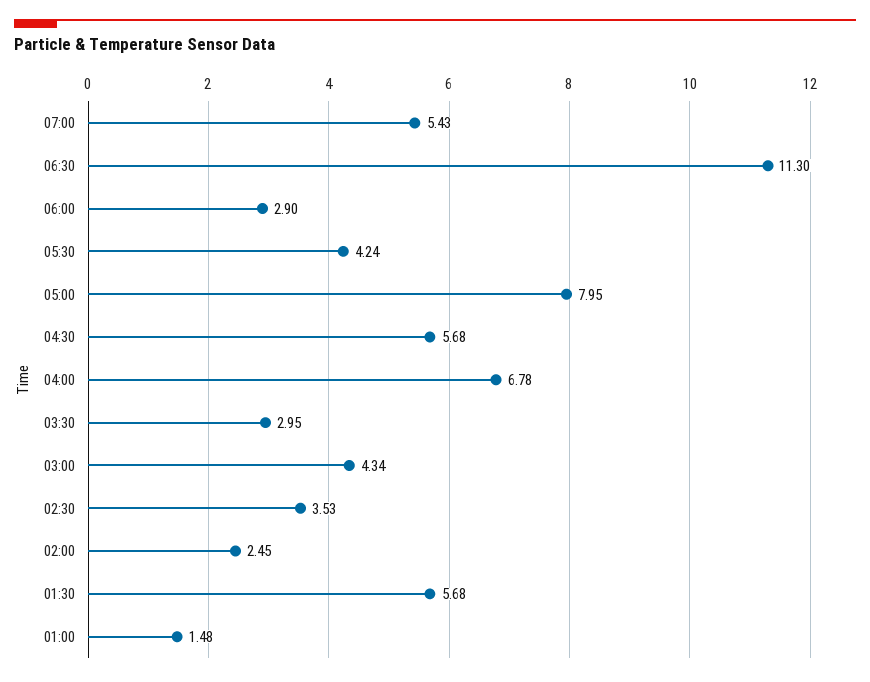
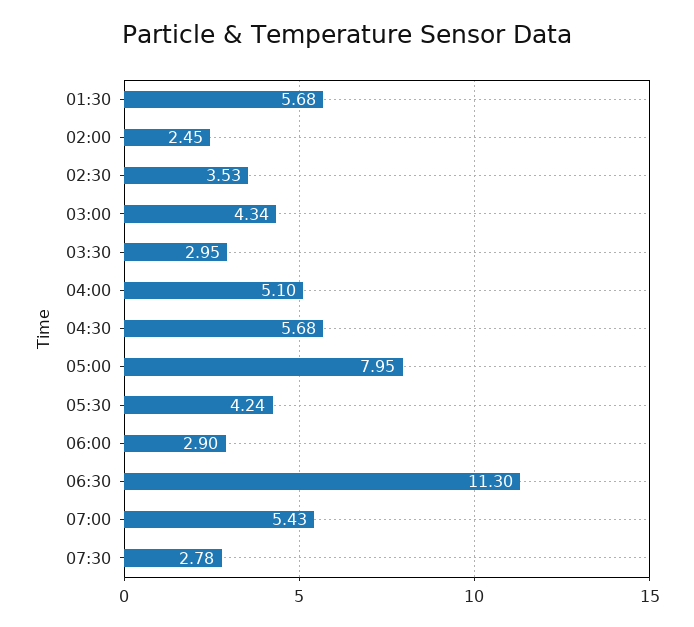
04:00: 6.78 -> 5.1
01:00: 1.48 -> none
07:30: none -> 2.78

